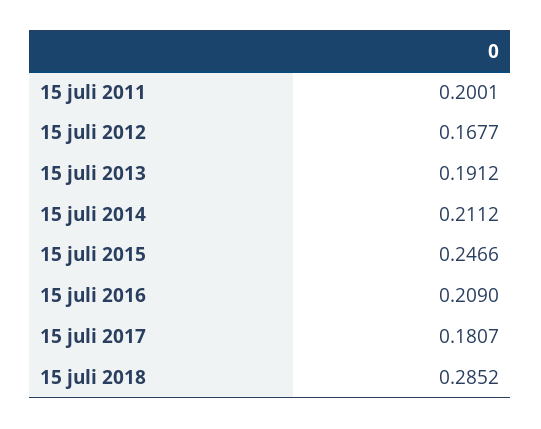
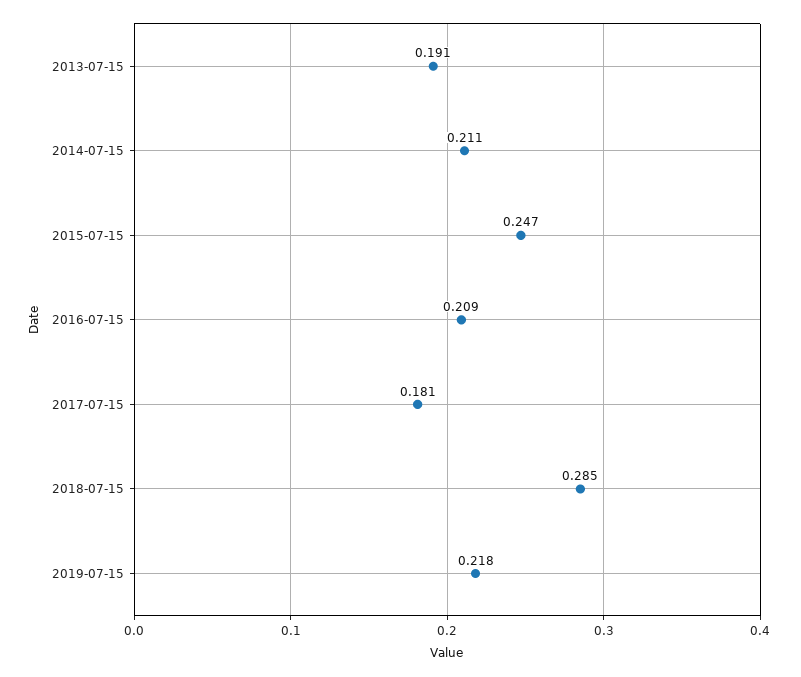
15 juli 2011: 0.2001 -> none
15 juli 2012: 0.1677 -> none
2019-07-15: none -> 0.218

